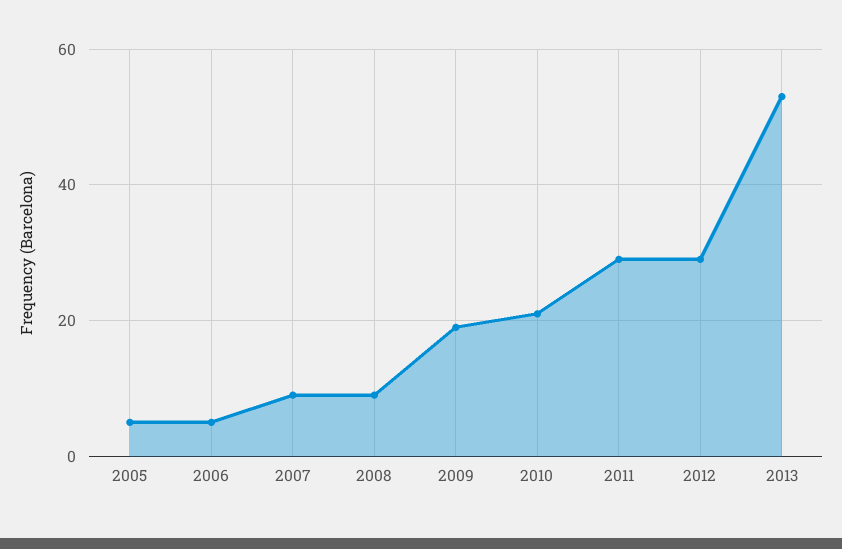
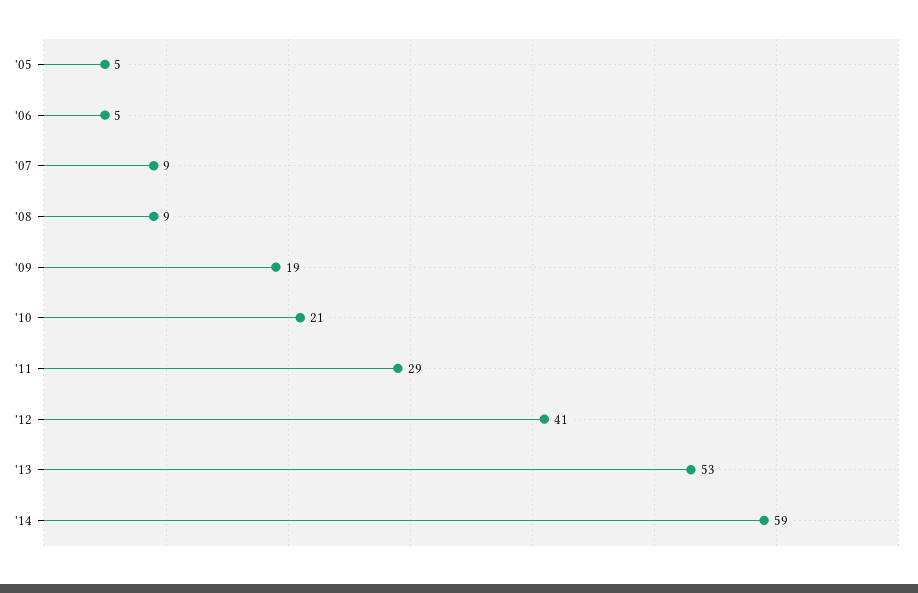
2012: 30 -> 41
'14: none -> 59

